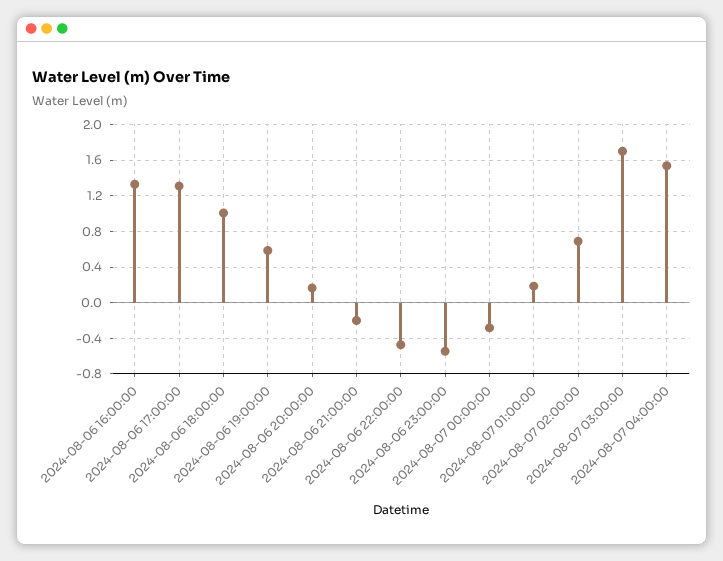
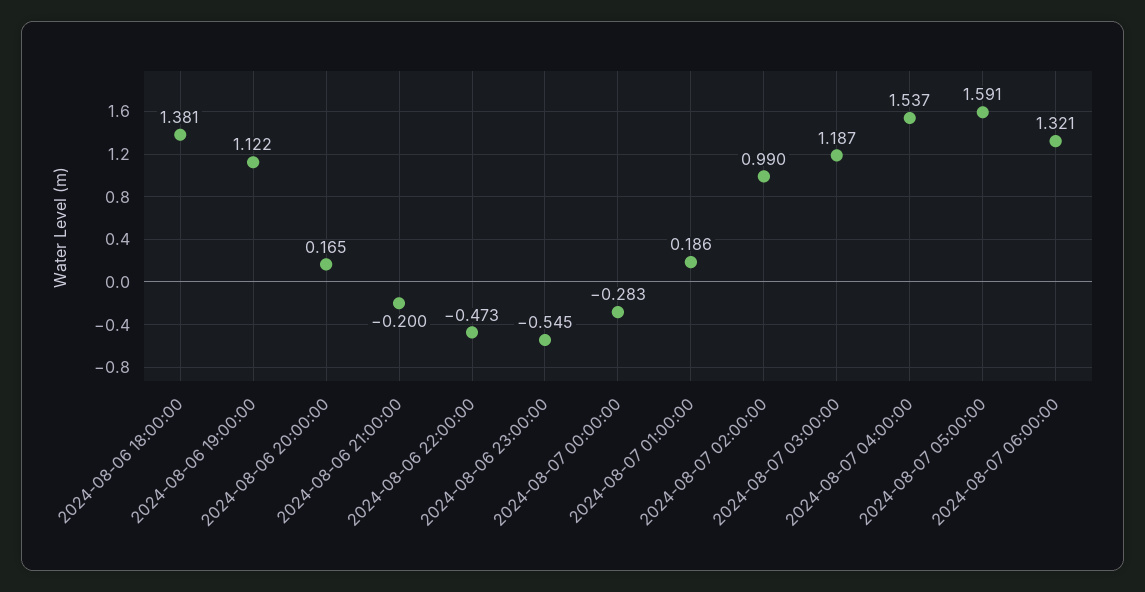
2024-08-06 16:00:00: 1.3 -> none
2024-08-06 17:00:00: 1.3 -> none
2024-08-06 18:00:00: 1 -> 1.381
2024-08-06 19:00:00: 0.6 -> 1.122
2024-08-07 02:00:00: 0.7 -> 0.99
2024-08-07 03:00:00: 1.7 -> 1.187
2024-08-07 05:00:00: none -> 1.591
2024-08-07 06:00:00: none -> 1.321

